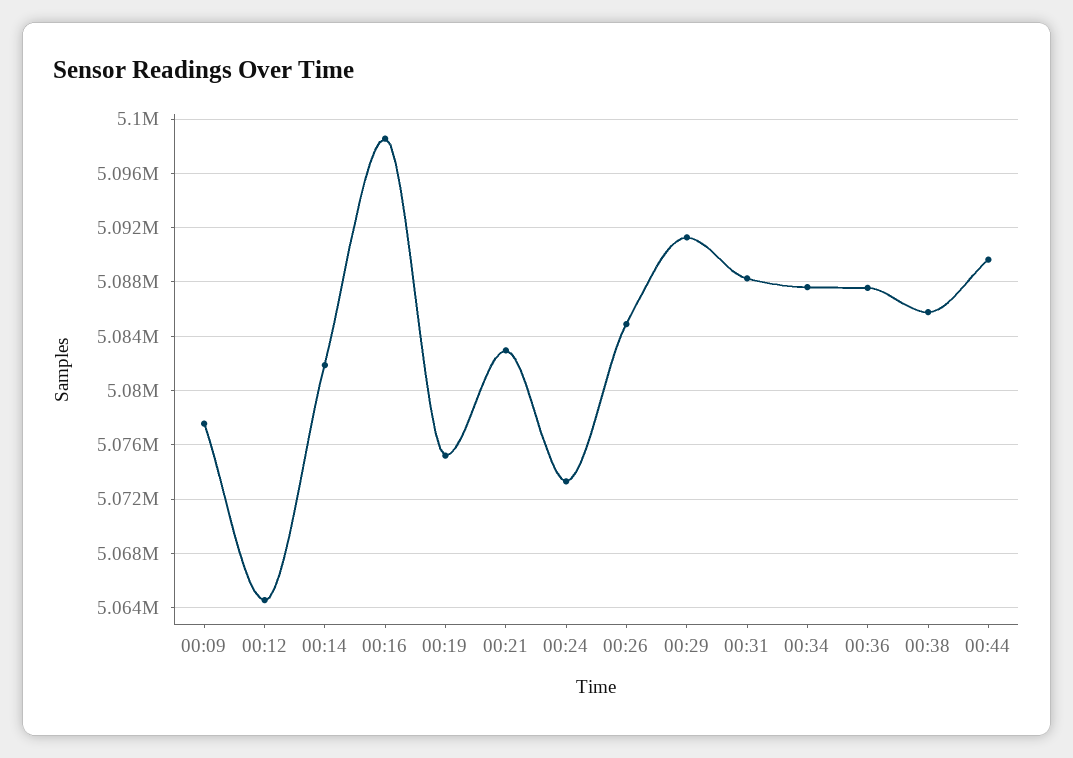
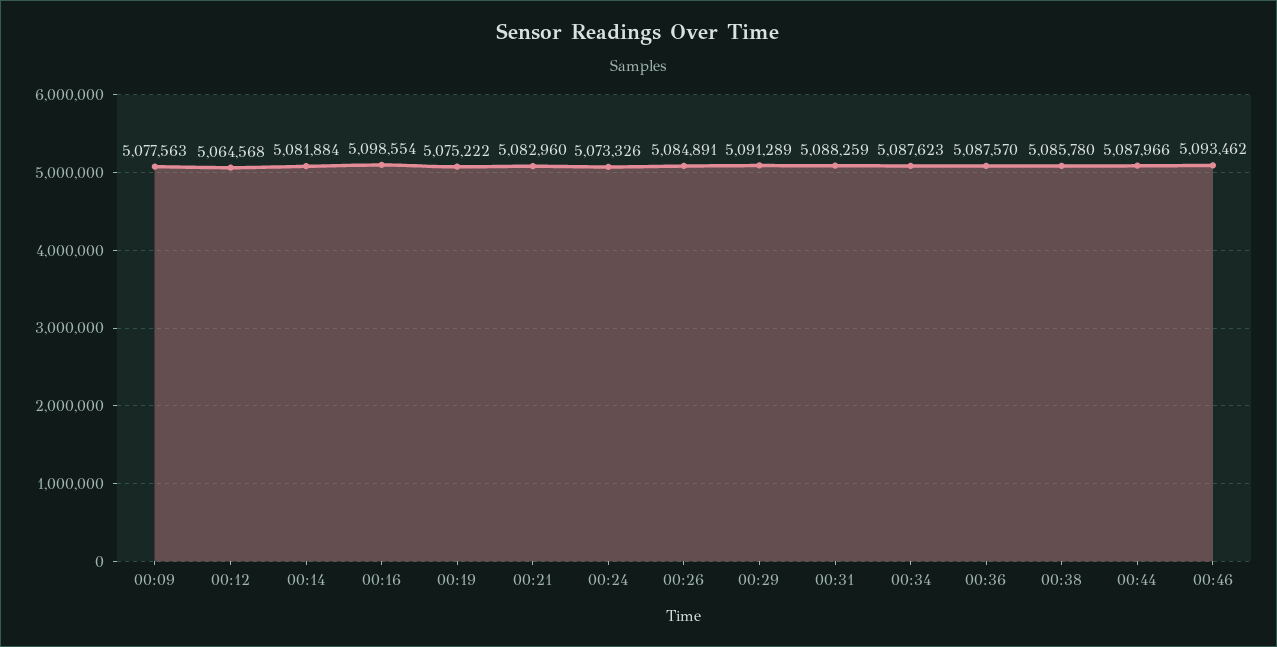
00:44: 5089500 -> 5087966
00:46: none -> 5093462

